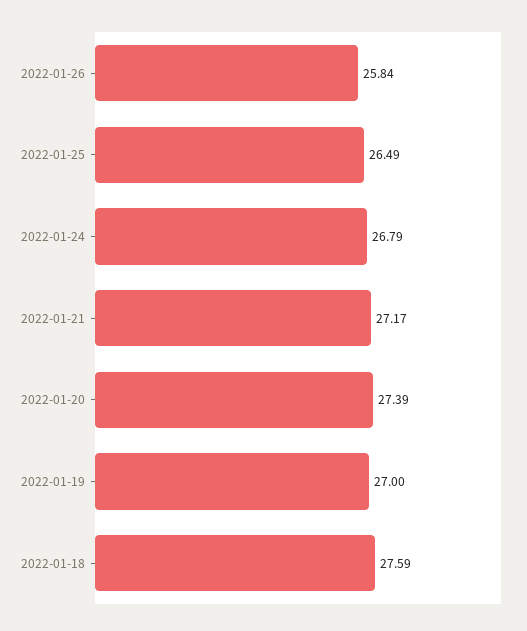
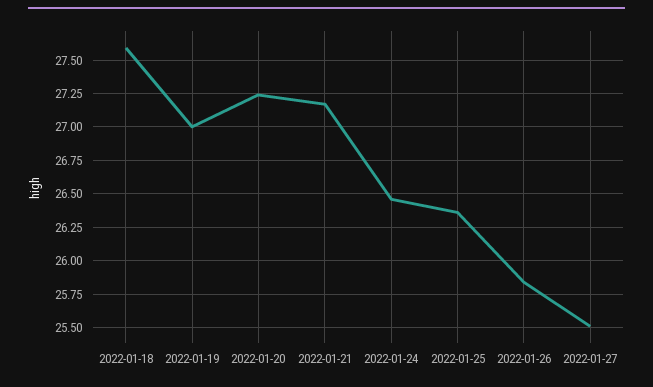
2022-01-25: 26.49 -> 26.35
2022-01-24: 26.79 -> 26.45
2022-01-20: 27.39 -> 27.25
2022-01-27: none -> 25.5

